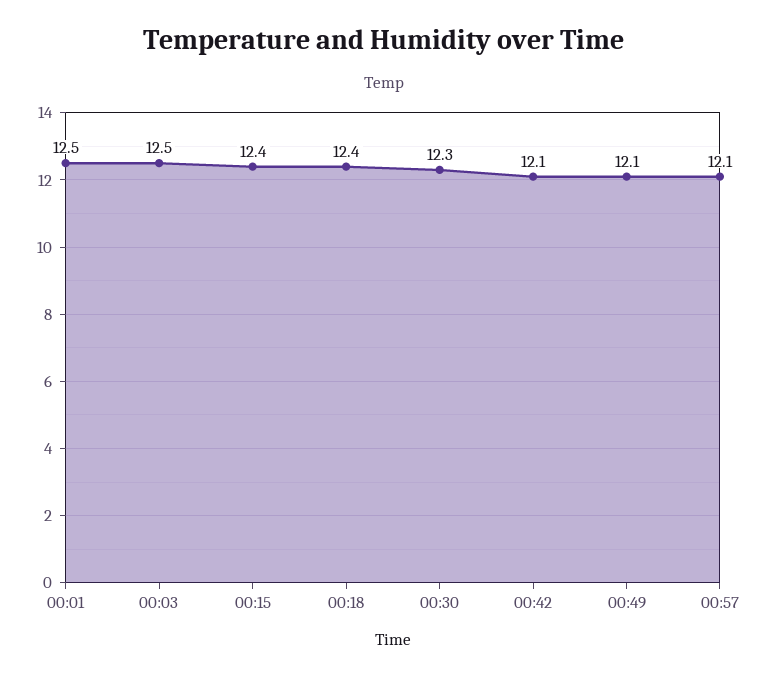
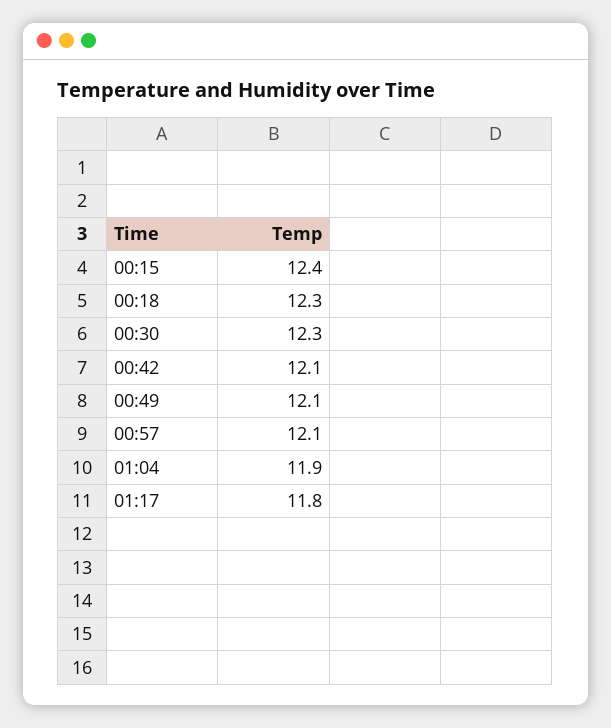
00:01: 12.5 -> none
00:03: 12.5 -> none
00:18: 12.4 -> 12.3
01:04: none -> 11.9
01:17: none -> 11.8

